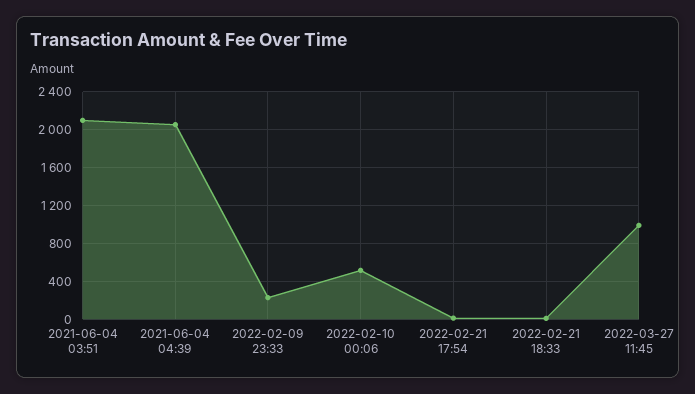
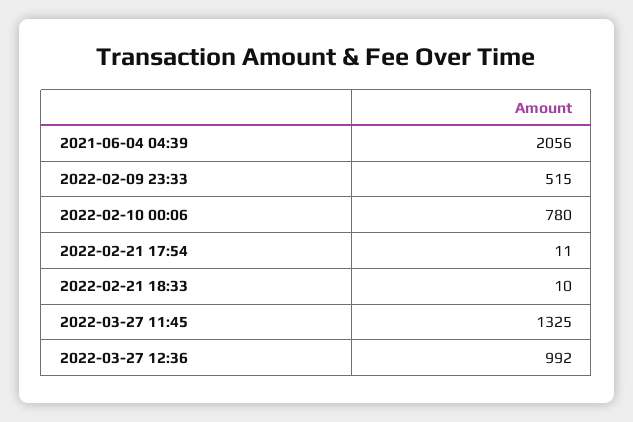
2021-06-04 03:51: 2100 -> none
2022-02-09 23:33: 200 -> 515
2022-02-10 00:06: 500 -> 780
2022-03-27 11:45: 1000 -> 1325
2022-03-27 12:36: none -> 992

